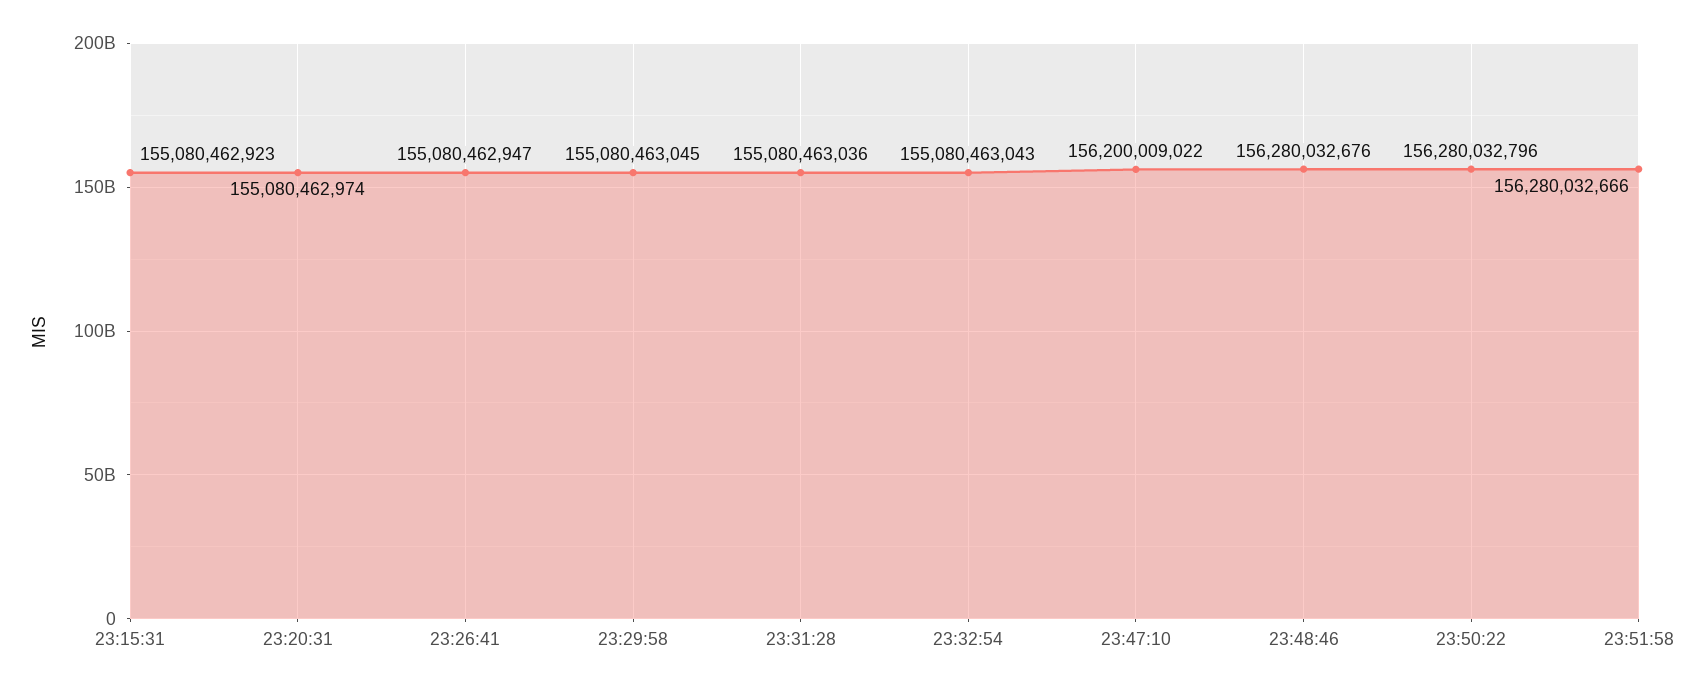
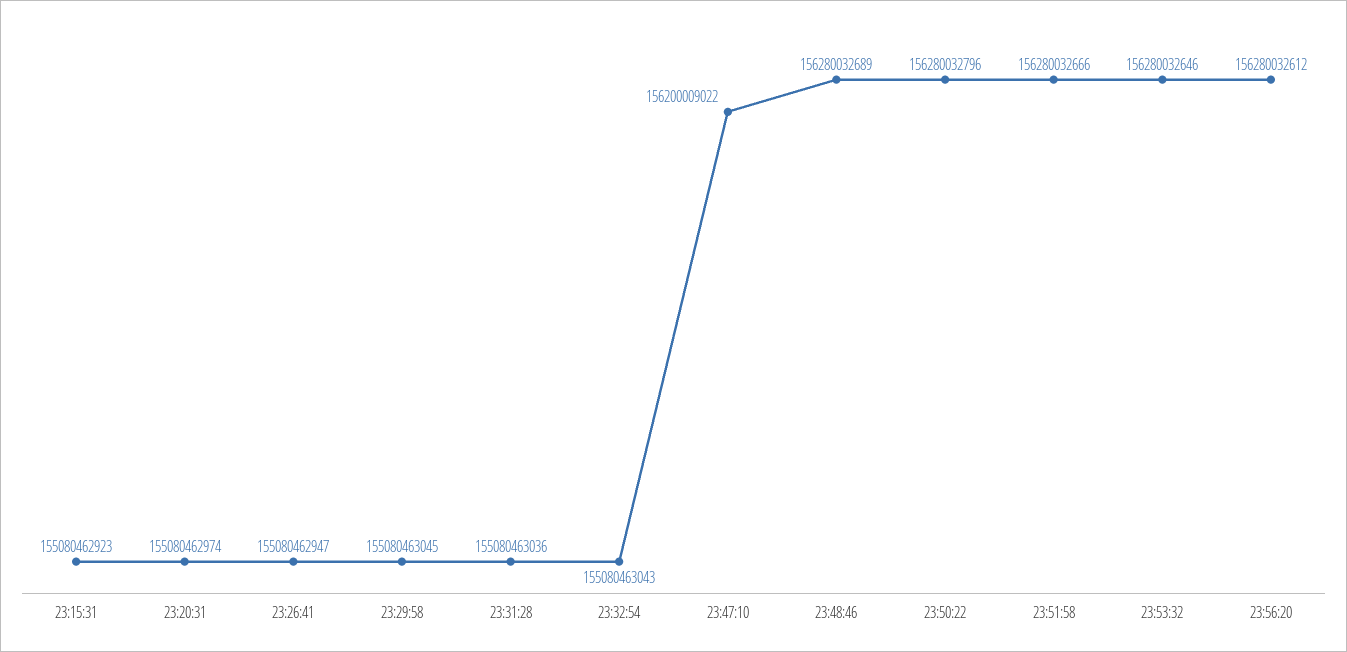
23:48:46: 156280032676 -> 156280032689
23:53:32: none -> 156280032646
23:56:20: none -> 156280032612

